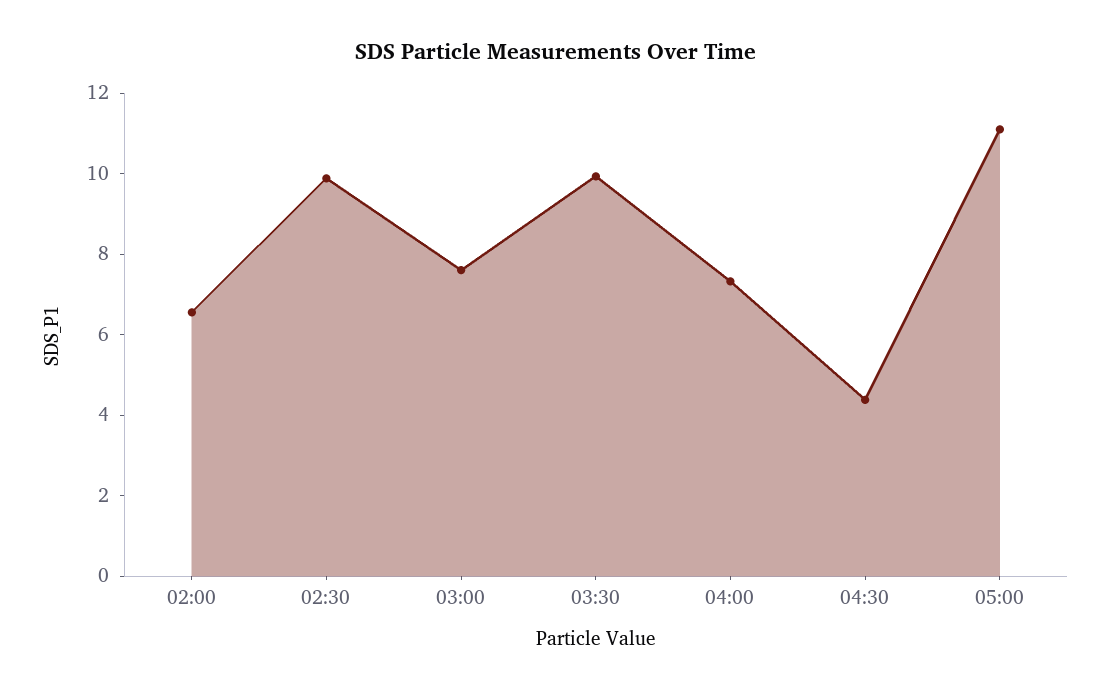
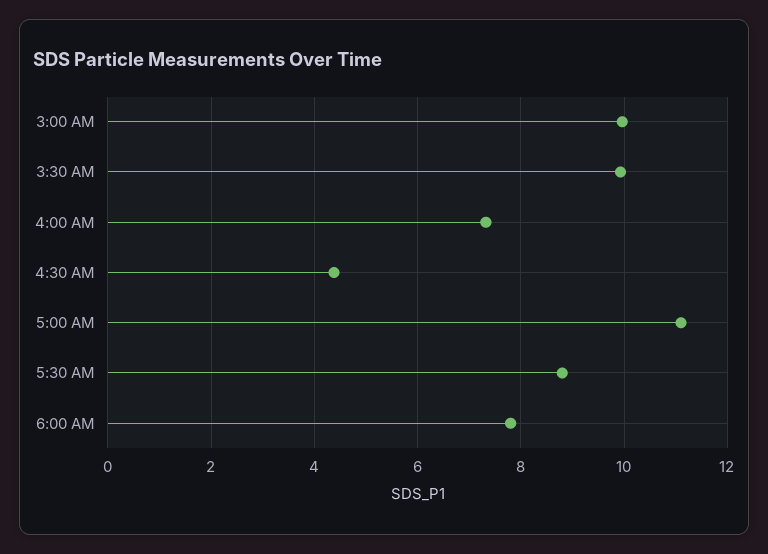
02:00: 6.5 -> none
02:30: 10 -> none
03:00: 7.5 -> 10
5:30 AM: none -> 8.8
6:00 AM: none -> 7.8

